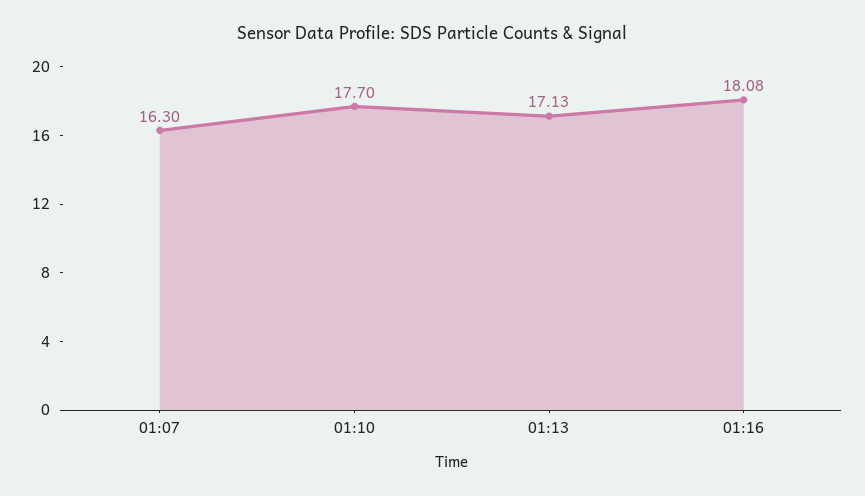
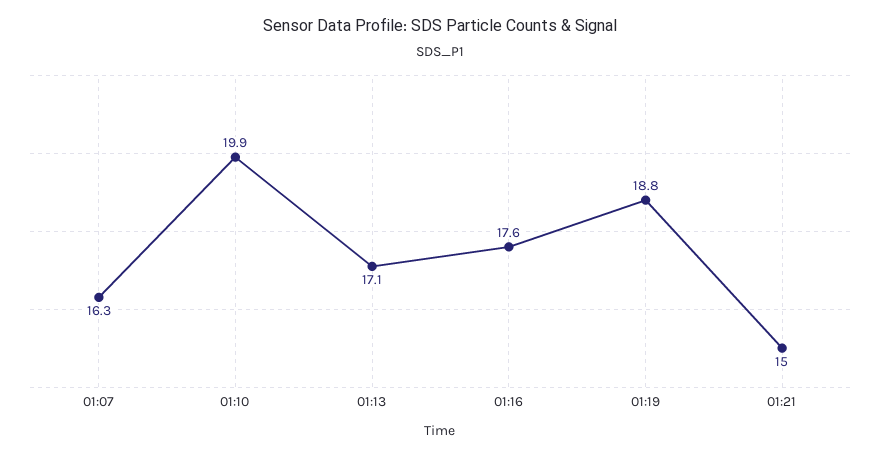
01:10: 17.7 -> 19.9
01:16: 18.08 -> 17.6
01:19: none -> 18.8
01:21: none -> 15

